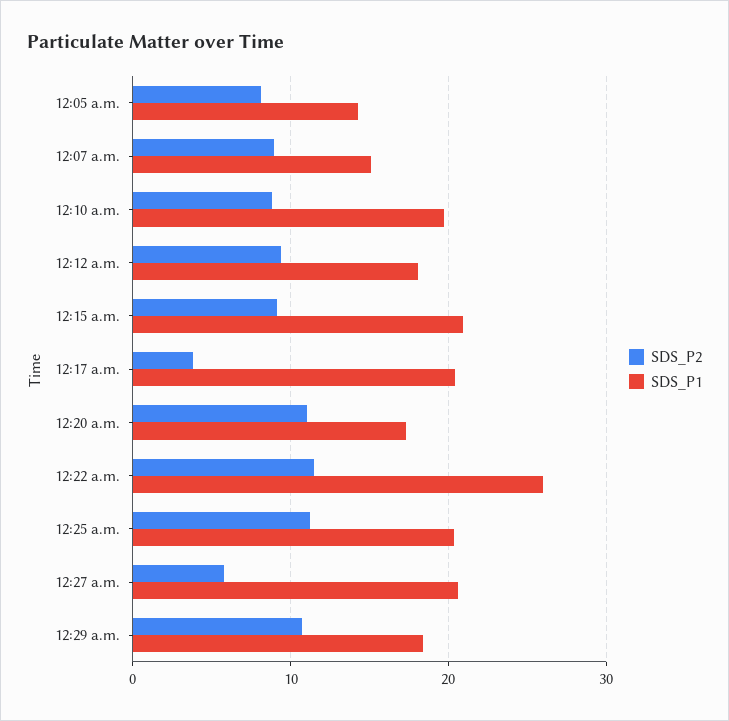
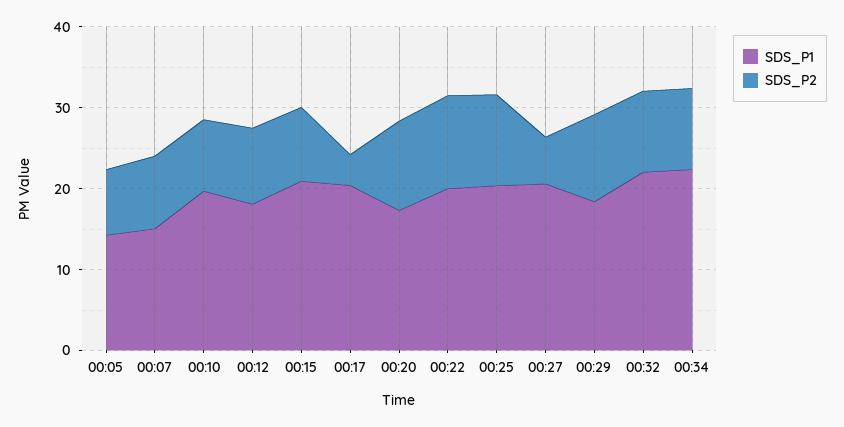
SDS_P1, 12:22 a.m.: 26 -> 20
SDS_P1, 00:32: none -> 22
SDS_P2, 00:32: none -> 10
SDS_P1, 00:34: none -> 22
SDS_P2, 00:34: none -> 10

